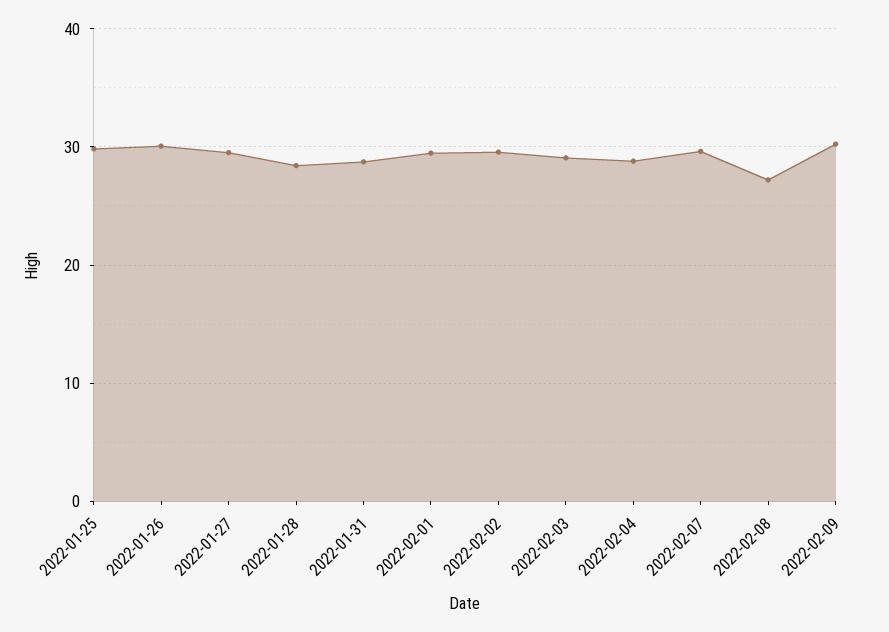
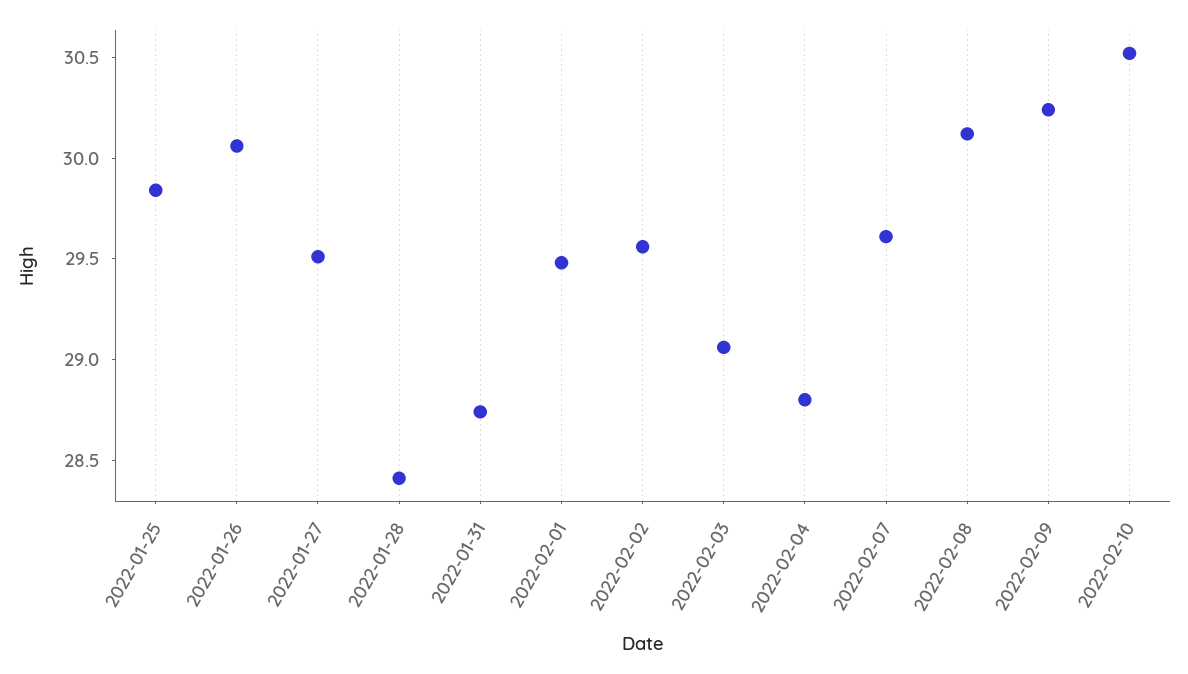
2022-02-08: 27 -> 30.1
2022-02-10: none -> 30.5

